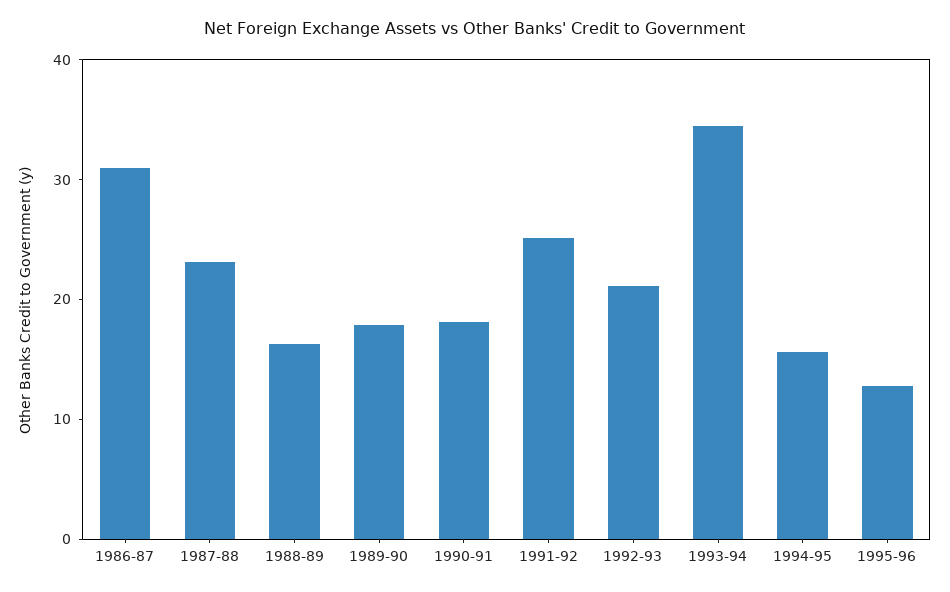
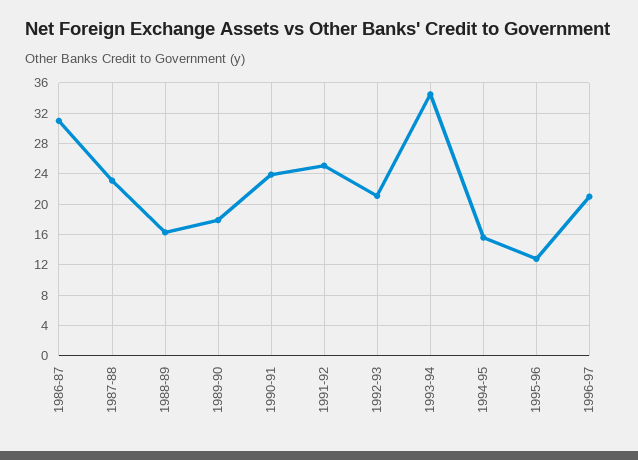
1990-91: 18 -> 24
1996-97: none -> 21

